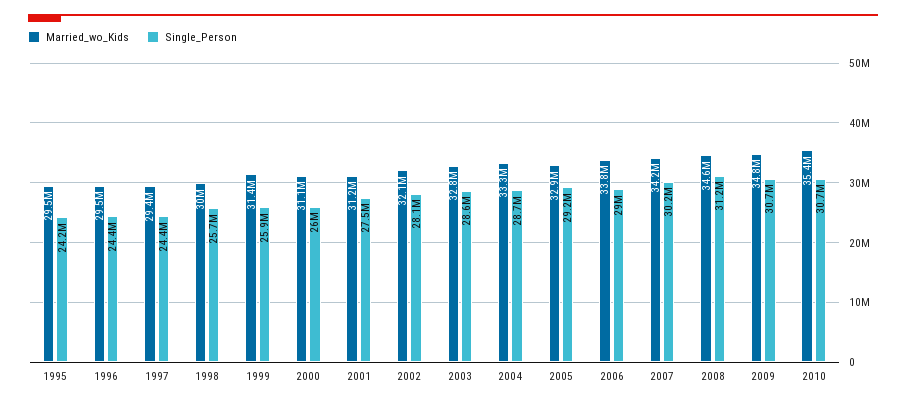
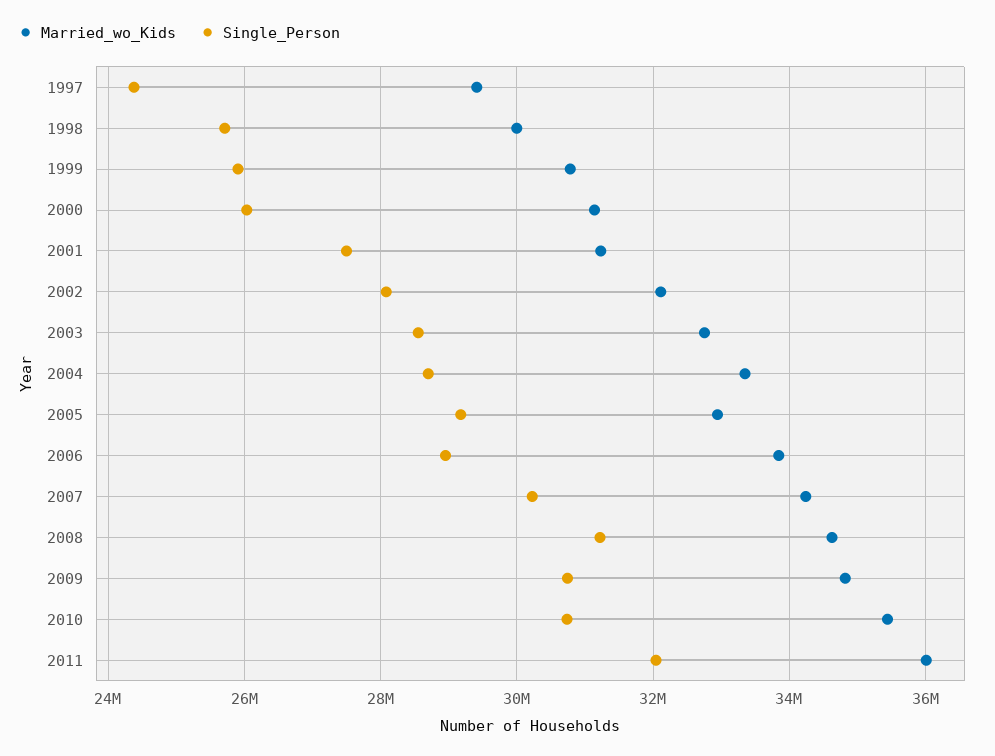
Married_wo_Kids, 1995: 29500000 -> none
Single_Person, 1995: 24200000 -> none
Married_wo_Kids, 1996: 29500000 -> none
Single_Person, 1996: 24400000 -> none
Married_wo_Kids, 1999: 31400000 -> 30800000
Married_wo_Kids, 2011: none -> 36000000
Single_Person, 2011: none -> 32000000

